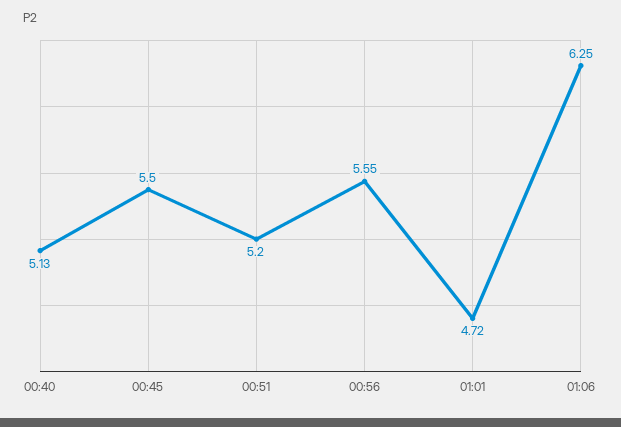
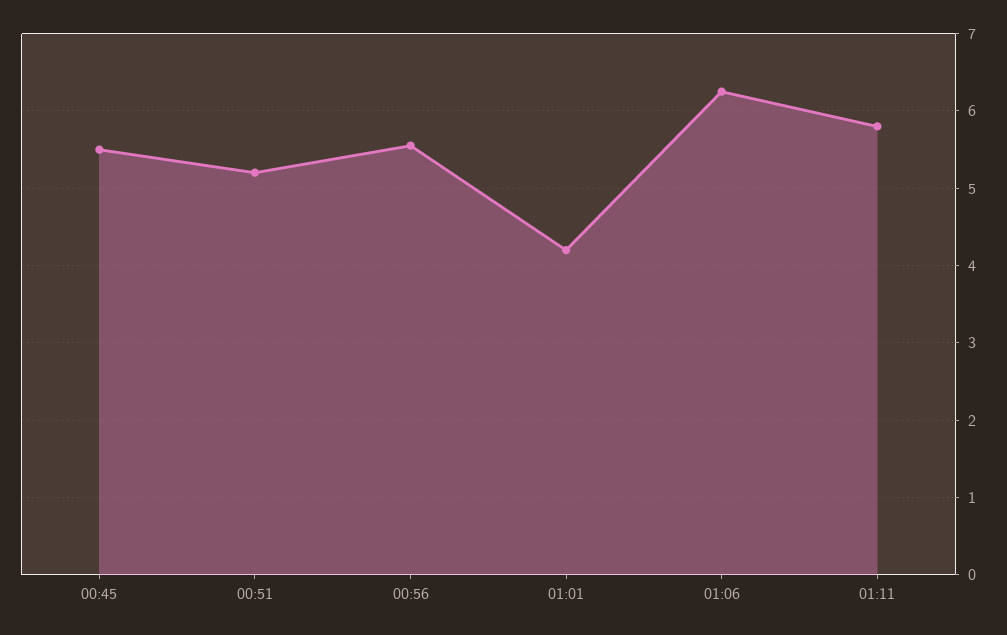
00:40: 5.13 -> none
01:01: 4.72 -> 4.2
01:11: none -> 5.8

